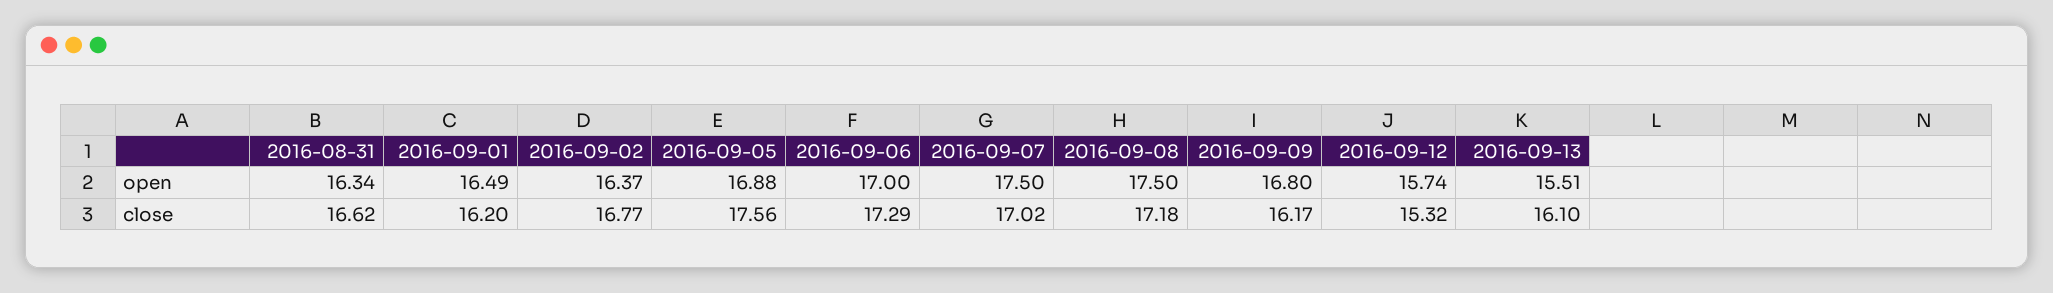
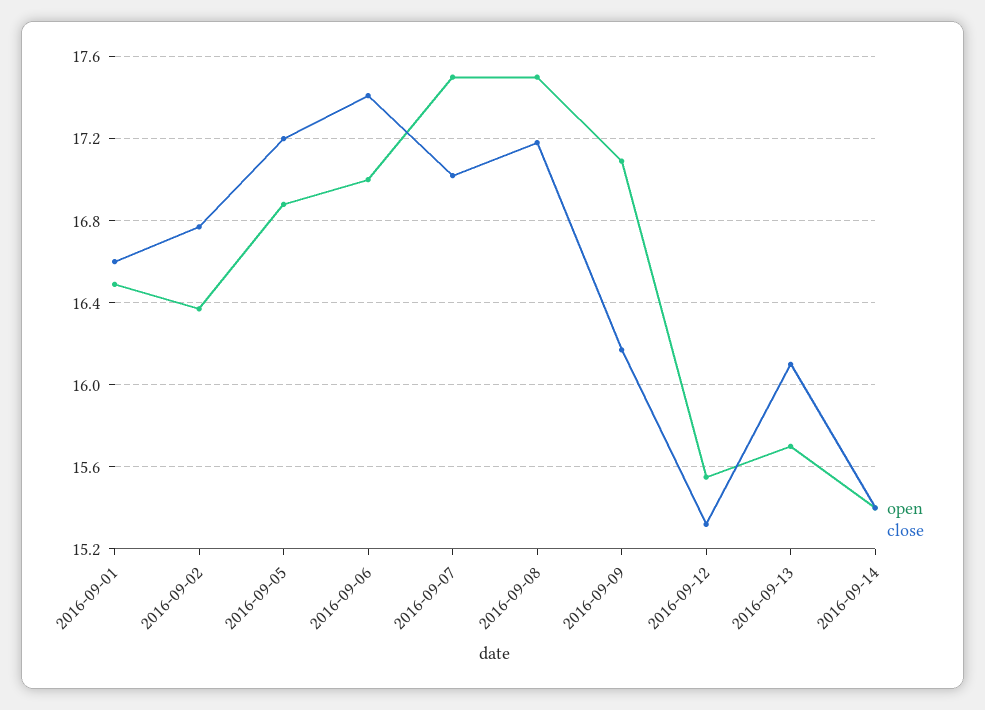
open, 2016-08-31: 16.34 -> none
open, 2016-09-09: 16.8 -> 17.1
open, 2016-09-12: 15.74 -> 15.55
open, 2016-09-13: 15.51 -> 15.7
close, 2016-08-31: 16.62 -> none
close, 2016-09-01: 16.2 -> 16.6
close, 2016-09-05: 17.56 -> 17.2
close, 2016-09-06: 17.29 -> 17.4
open, 2016-09-14: none -> 15.4
close, 2016-09-14: none -> 15.4

